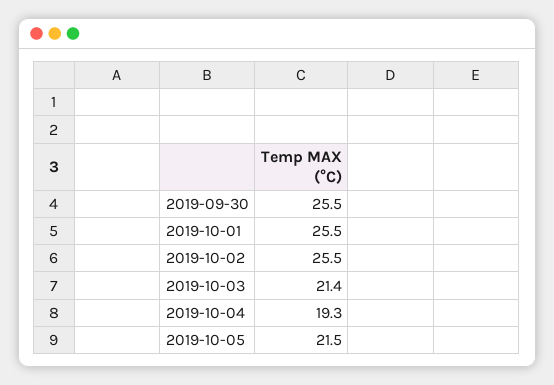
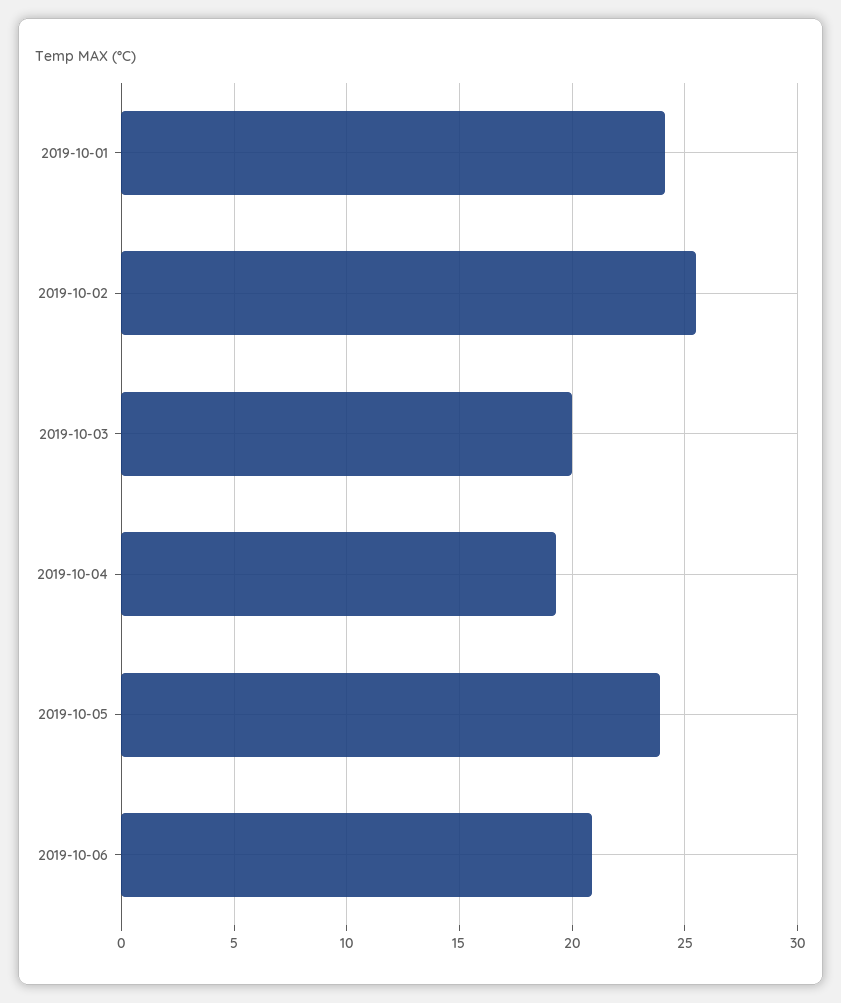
2019-09-30: 25.5 -> none
2019-10-01: 25.5 -> 24
2019-10-03: 21.4 -> 20
2019-10-05: 21.5 -> 24
2019-10-06: none -> 21

